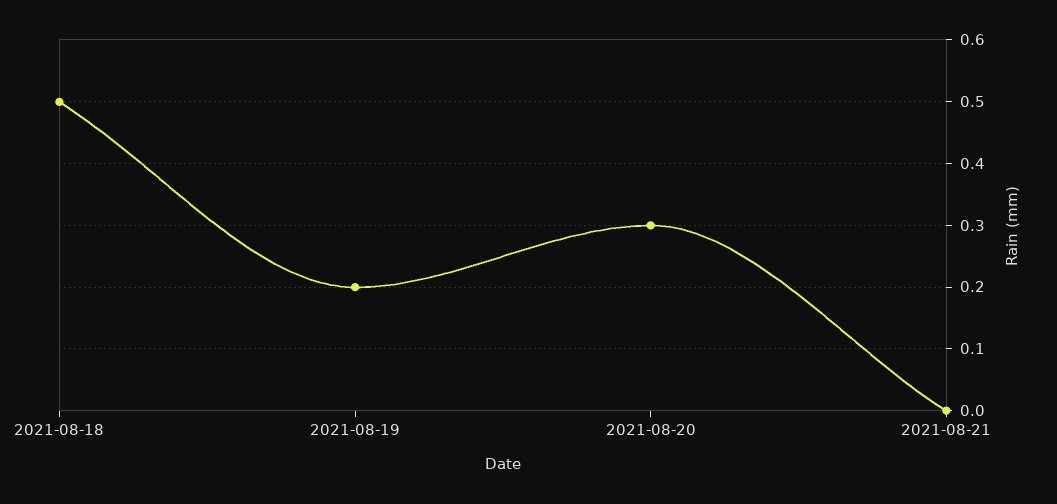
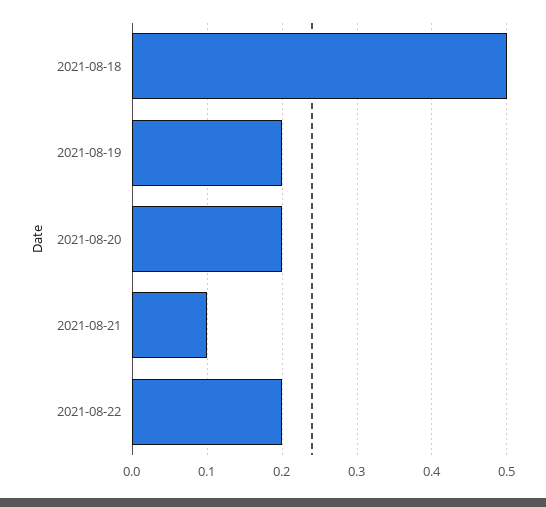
2021-08-20: 0.3 -> 0.2
2021-08-21: 0 -> 0.1
2021-08-22: none -> 0.2

